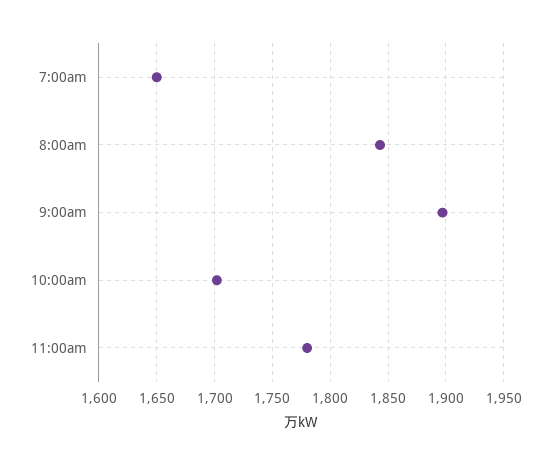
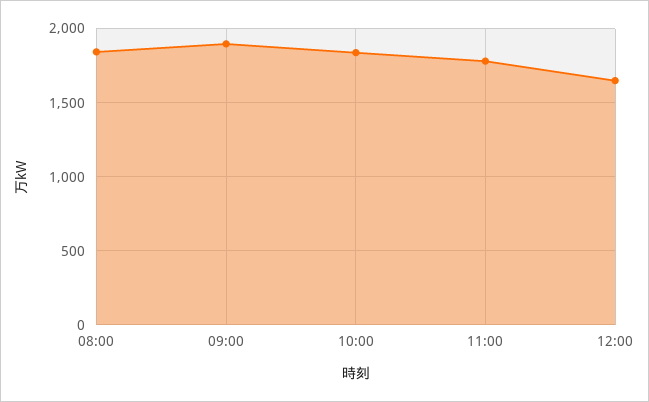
7:00am: 1650 -> none
10:00am: 1700 -> 1850
12:00: none -> 1650

